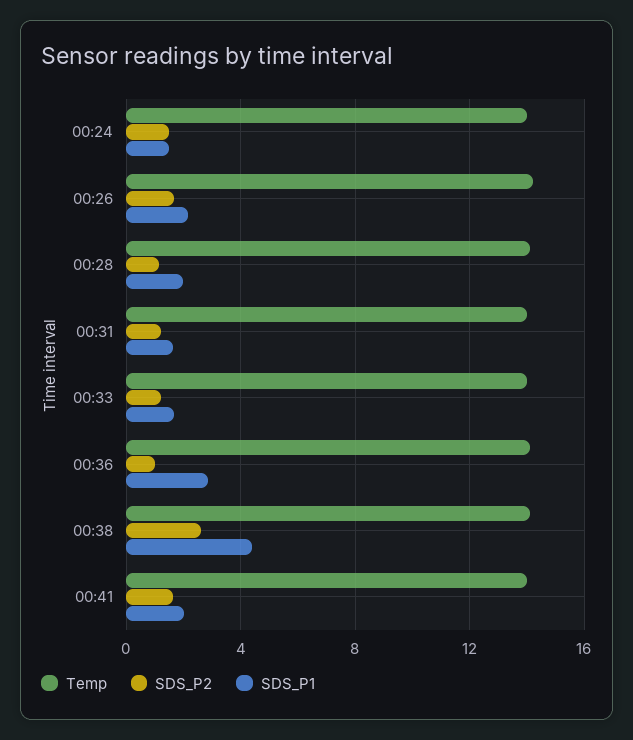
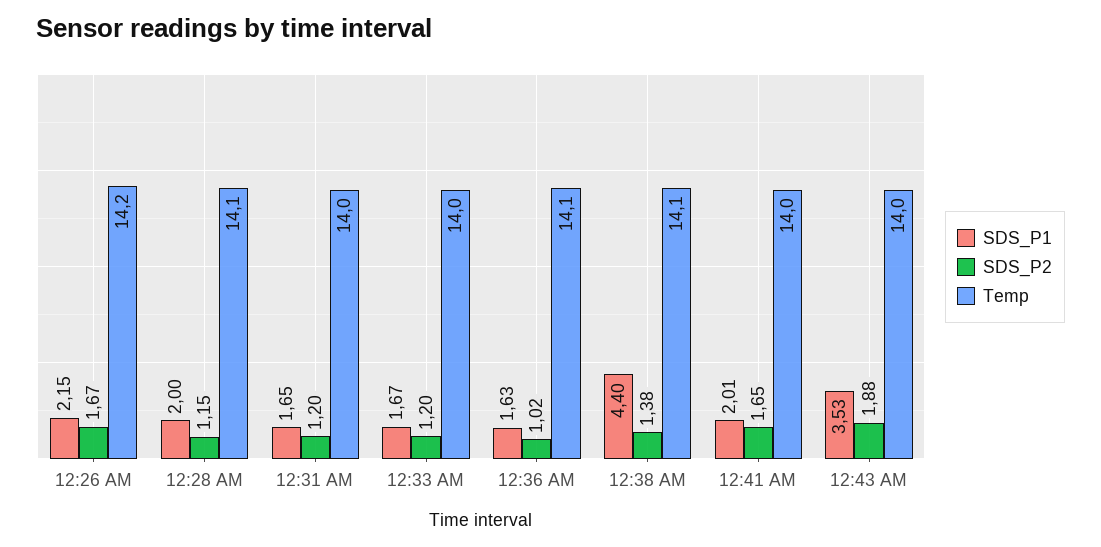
Temp, 00:24: 14 -> none
SDS_P2, 00:24: 1.5 -> none
SDS_P1, 00:24: 1.5 -> none
SDS_P1, 00:36: 3 -> 1.63
SDS_P2, 00:38: 2.5 -> 1.38
SDS_P1, 12:43 AM: none -> 3.53
SDS_P2, 12:43 AM: none -> 1.88
Temp, 12:43 AM: none -> 14

